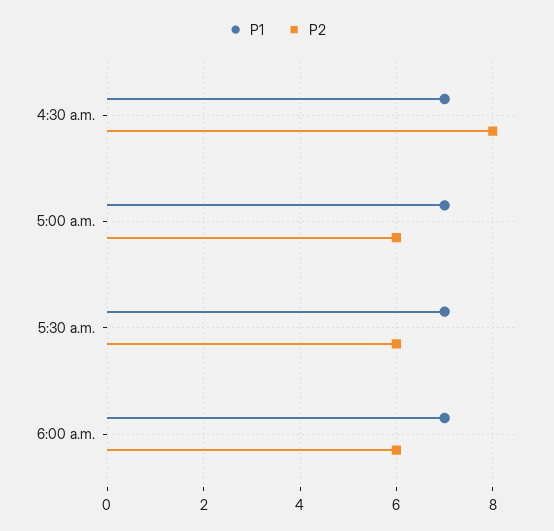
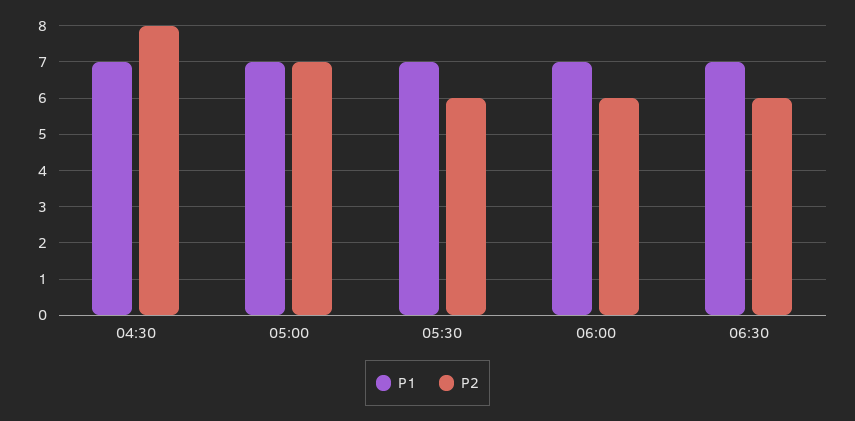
P2, 5:00 a.m.: 6 -> 7
P1, 06:30: none -> 7
P2, 06:30: none -> 6

